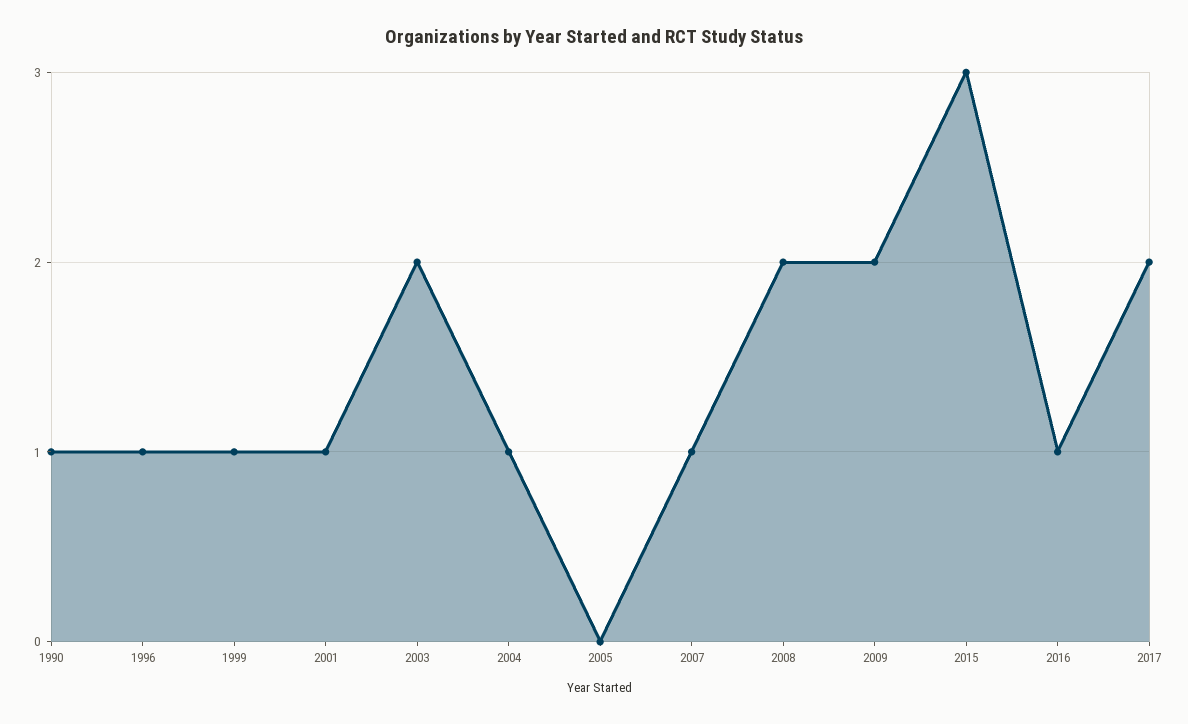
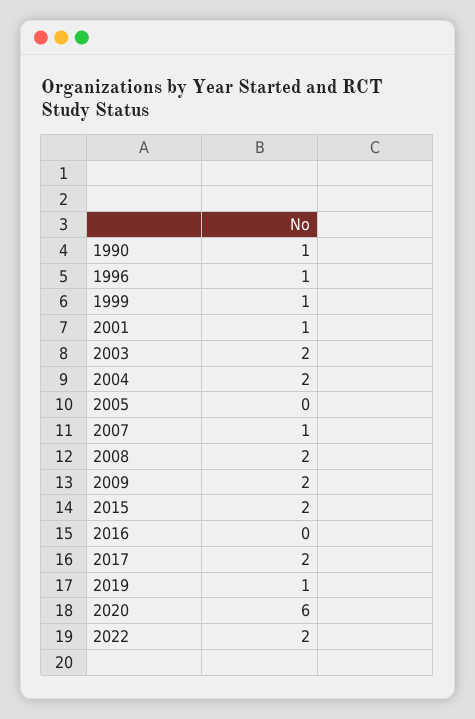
2004: 1 -> 2
2015: 3 -> 2
2016: 1 -> 0
2019: none -> 1
2020: none -> 6
2022: none -> 2

